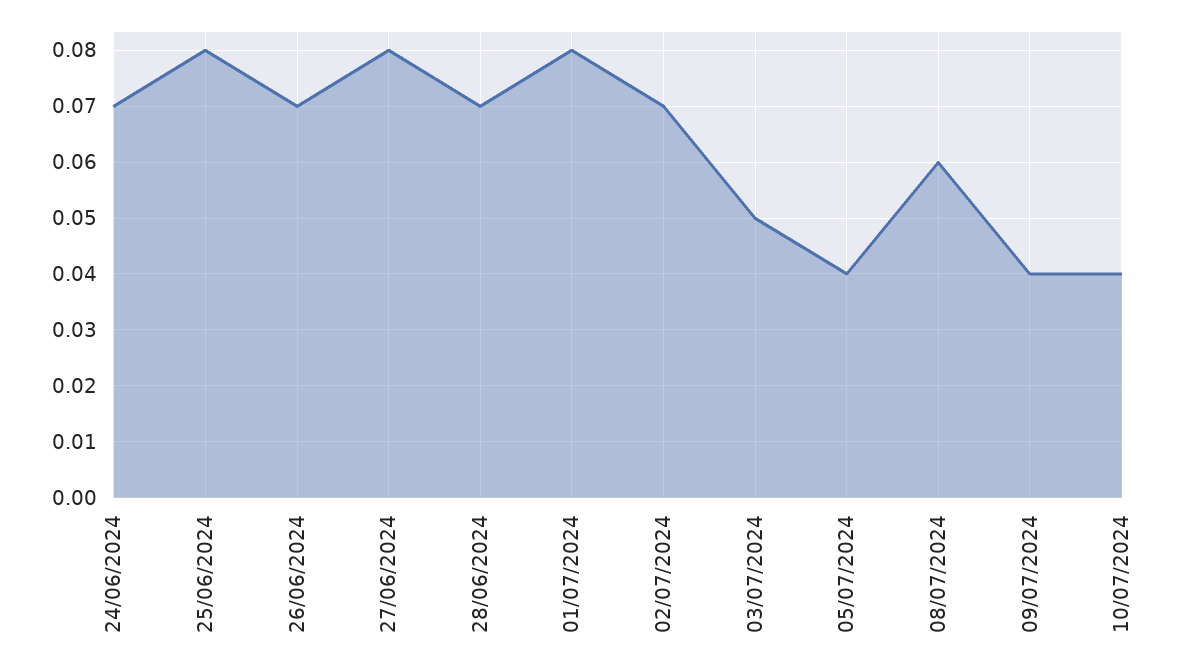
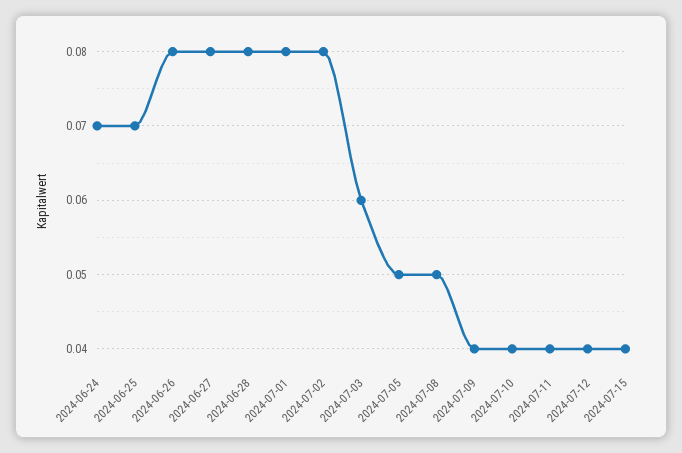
25/06/2024: 0.08 -> 0.07
26/06/2024: 0.07 -> 0.08
28/06/2024: 0.07 -> 0.08
02/07/2024: 0.07 -> 0.08
03/07/2024: 0.05 -> 0.06
05/07/2024: 0.04 -> 0.05
08/07/2024: 0.06 -> 0.05
2024-07-11: none -> 0.04
2024-07-12: none -> 0.04
2024-07-15: none -> 0.04

